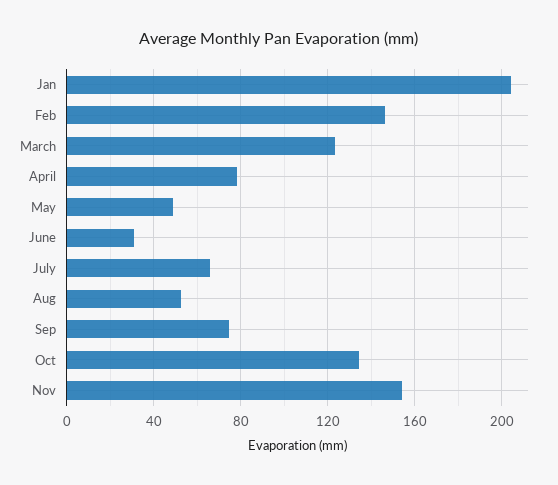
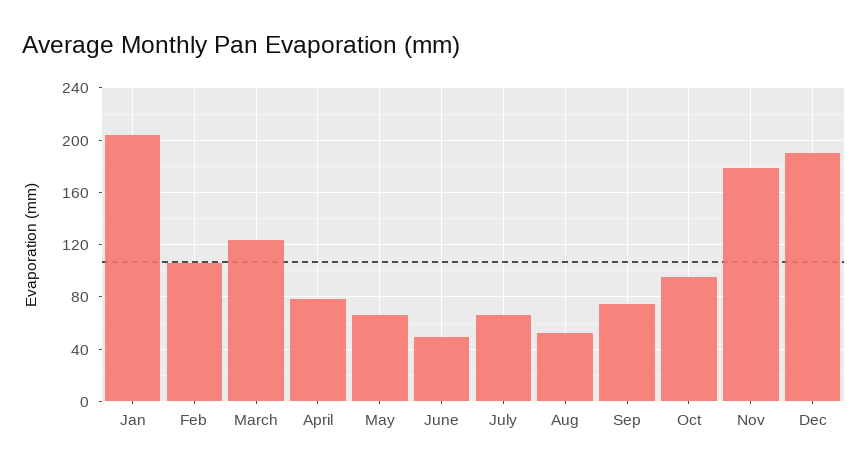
Feb: 145 -> 105
May: 50 -> 65
June: 30 -> 50
Oct: 135 -> 95
Nov: 155 -> 180
Dec: none -> 190

